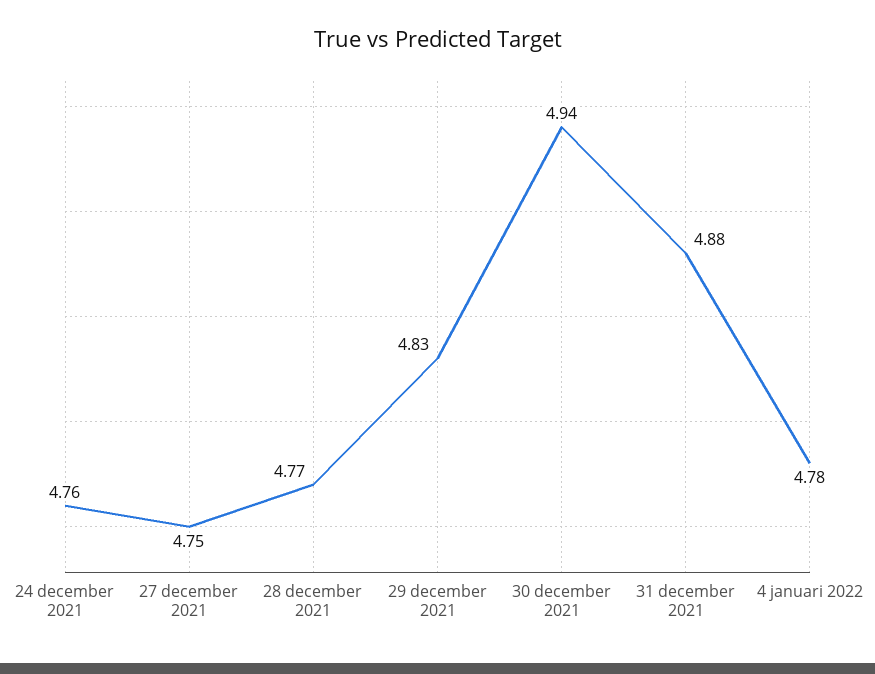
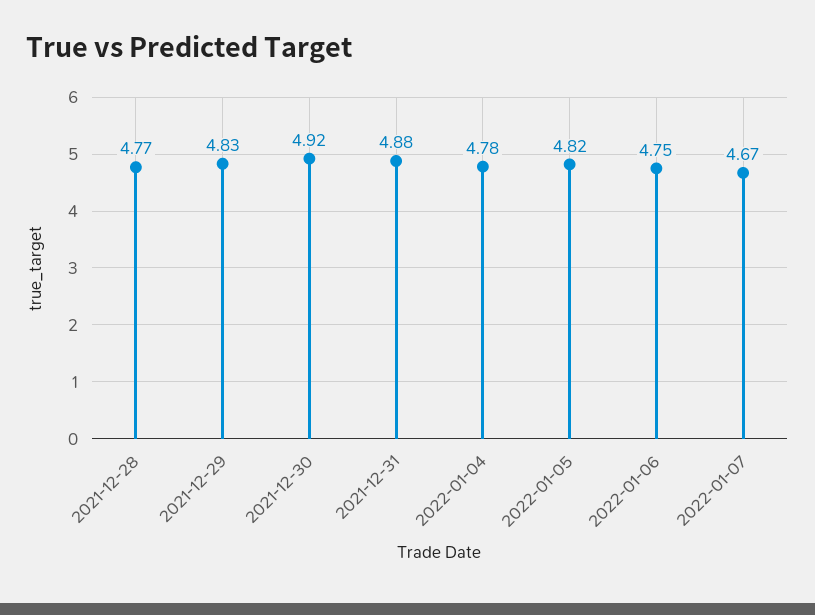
24 december 2021: 4.76 -> none
27 december 2021: 4.75 -> none
30 december 2021: 4.94 -> 4.92
2022-01-05: none -> 4.82
2022-01-06: none -> 4.75
2022-01-07: none -> 4.67

